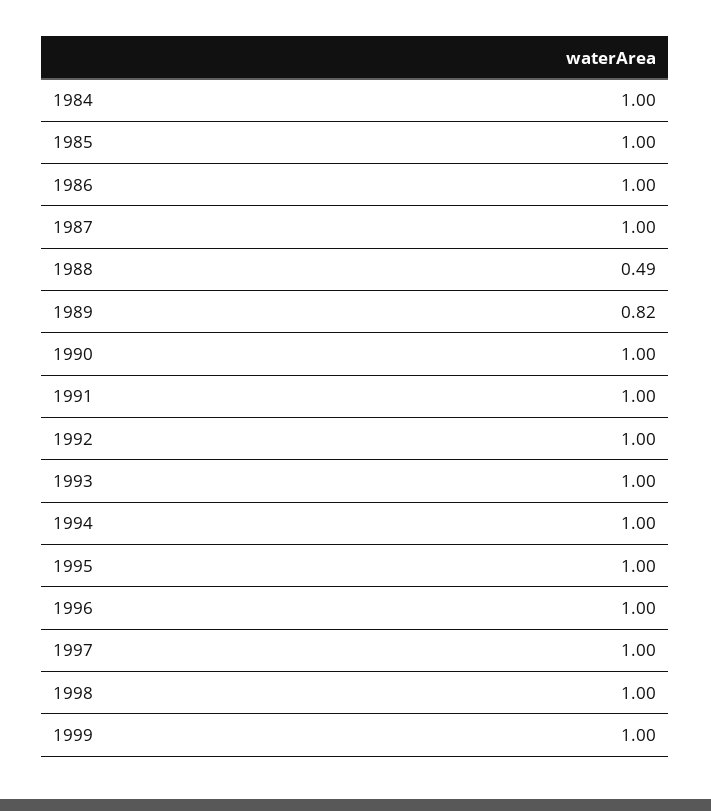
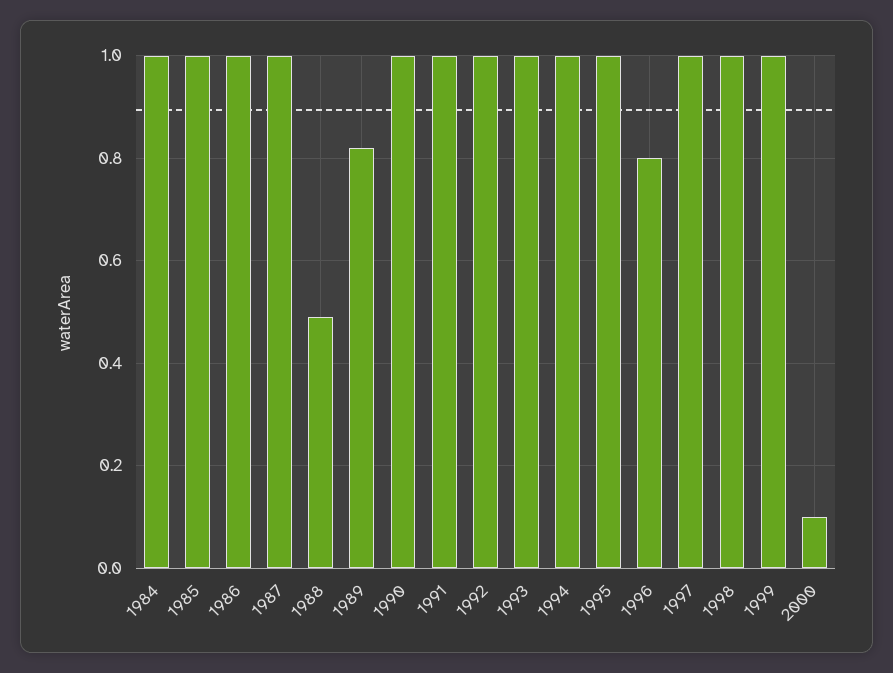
1996: 1 -> 0.8
2000: none -> 0.1

